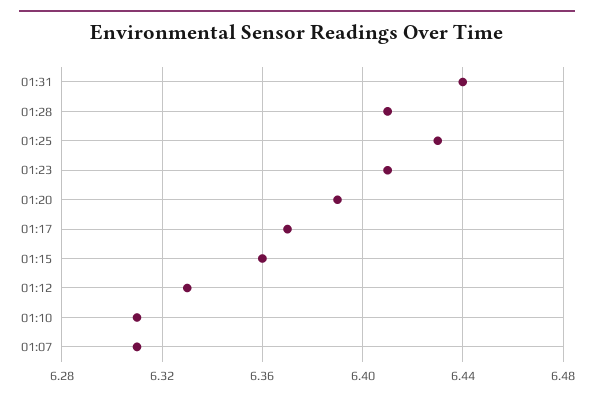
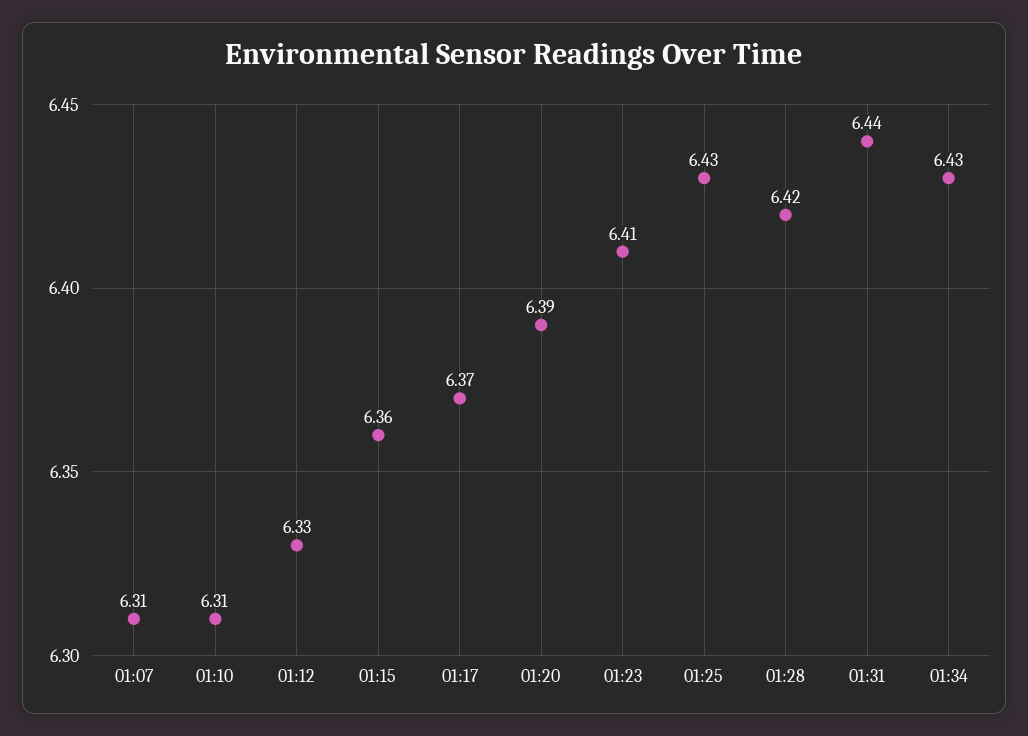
01:28: 6.41 -> 6.42
01:34: none -> 6.43

